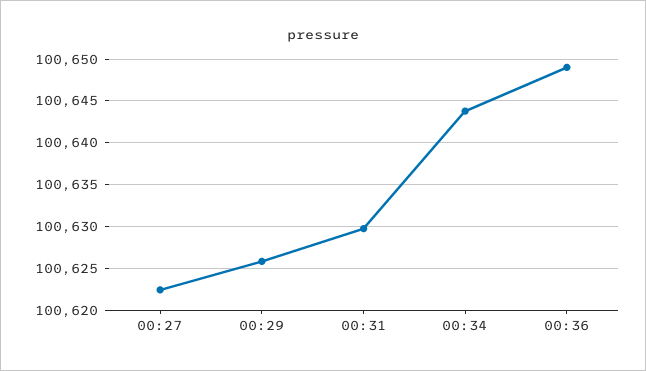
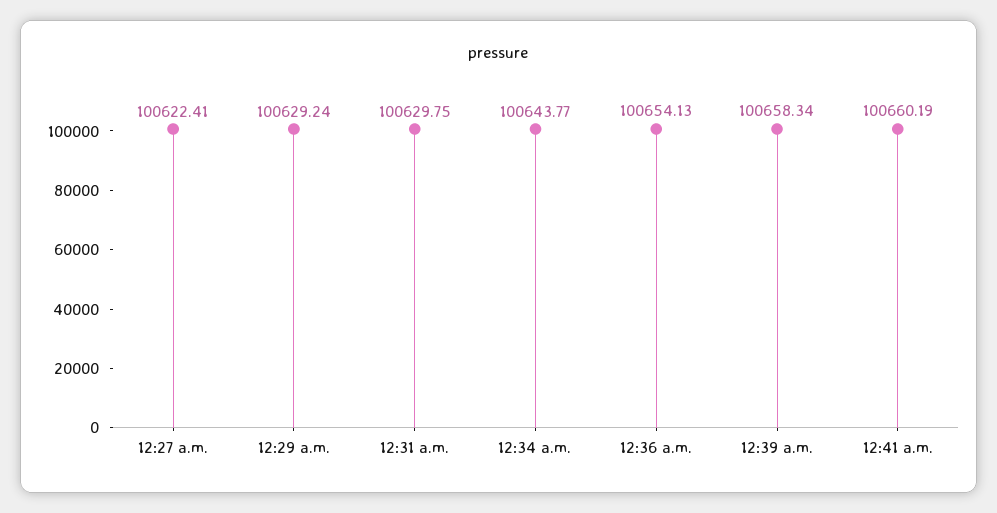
00:29: 100626 -> 100629.24
00:36: 100649 -> 100654.13
12:39 a.m.: none -> 100658.34
12:41 a.m.: none -> 100660.19

